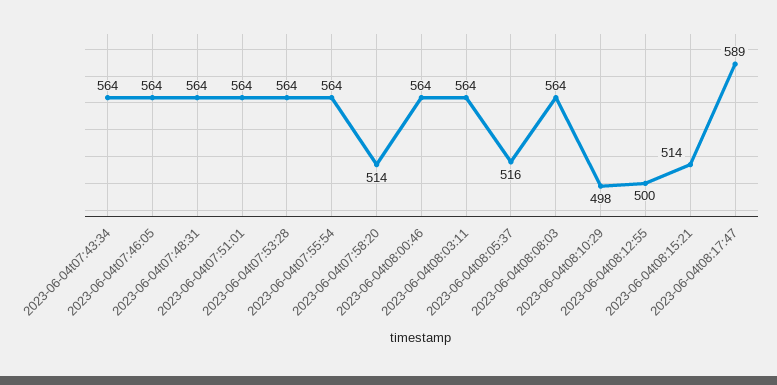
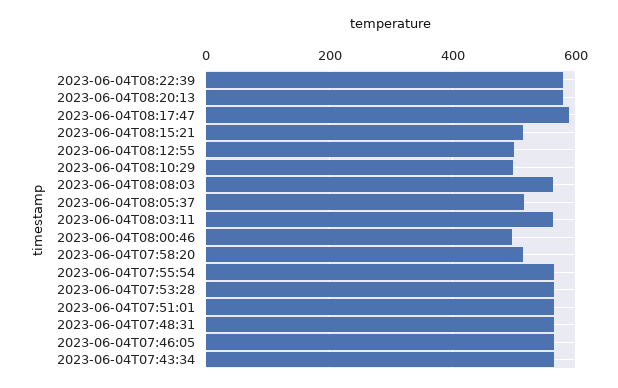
2023-06-04t08:00:46: 564 -> 500
2023-06-04T08:22:39: none -> 580
2023-06-04T08:20:13: none -> 580

